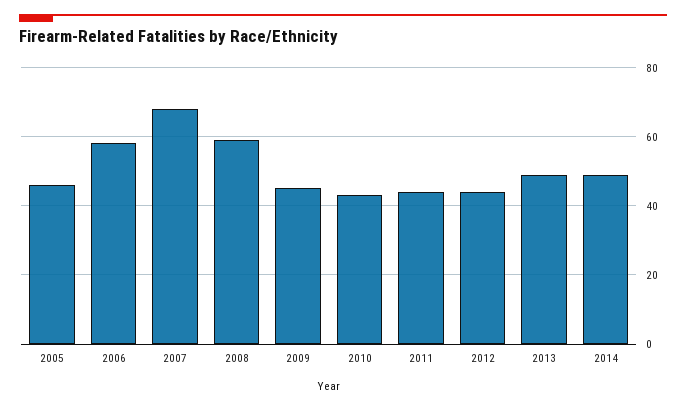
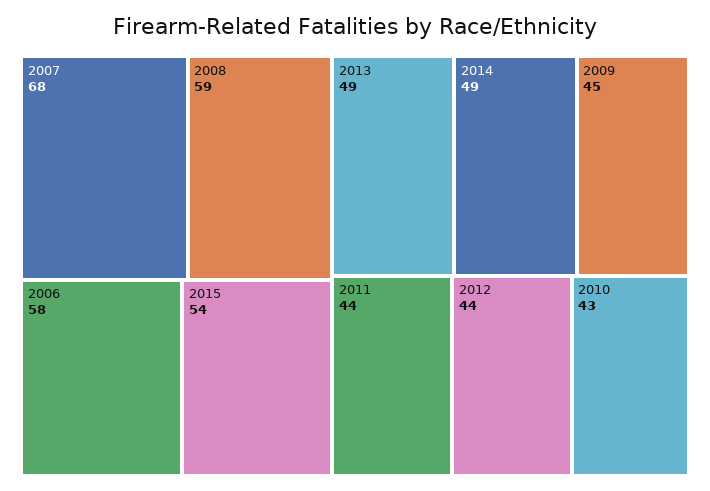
2005: 45 -> none
2015: none -> 54

